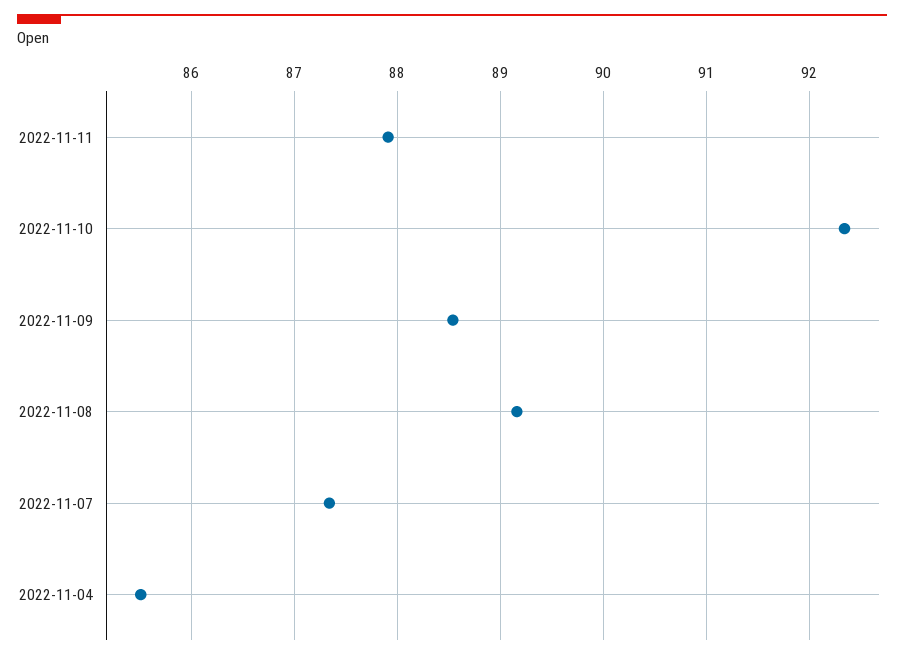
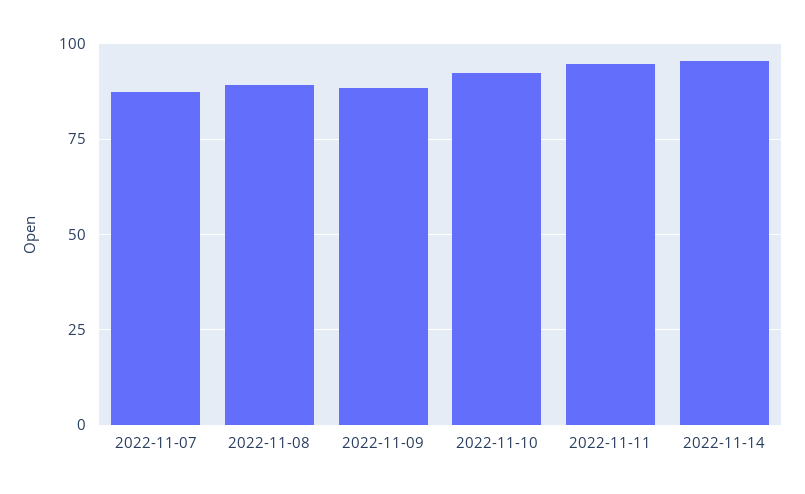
2022-11-11: 87.9 -> 95
2022-11-04: 85.5 -> none
2022-11-14: none -> 95

